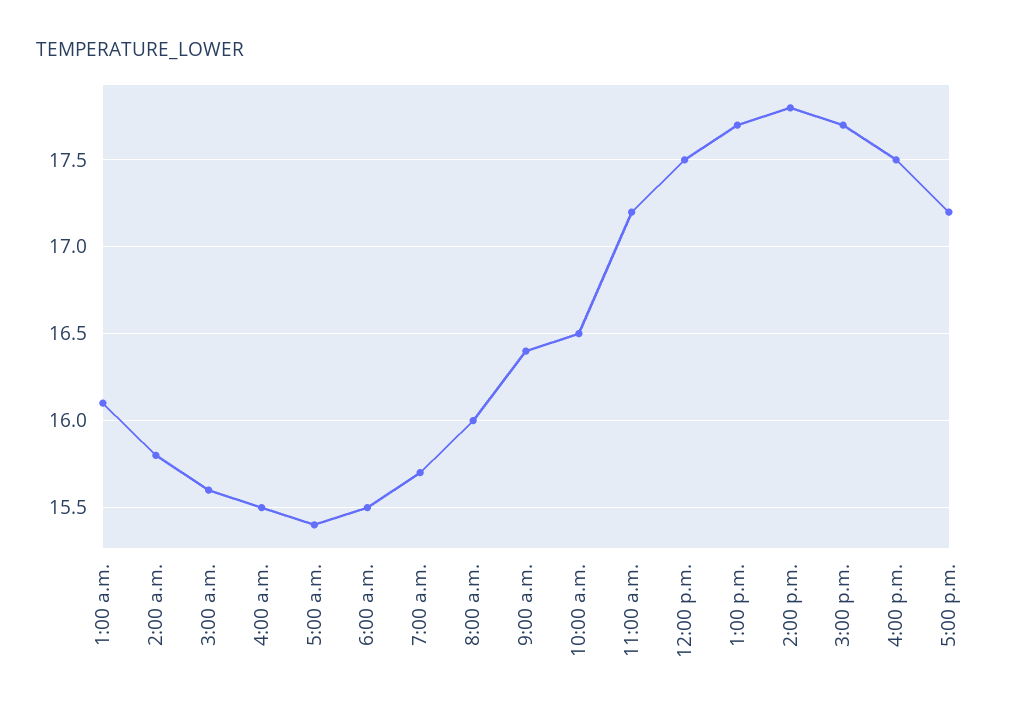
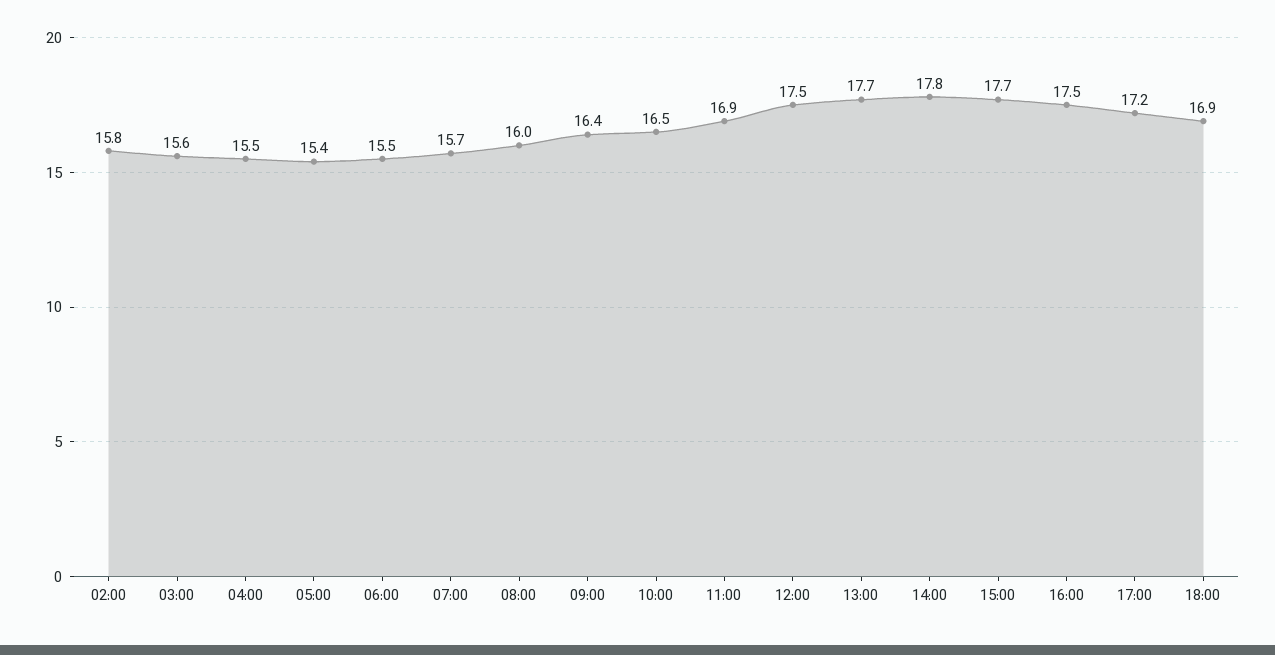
1:00 a.m.: 16.1 -> none
11:00 a.m.: 17.2 -> 16.9
18:00: none -> 16.9

